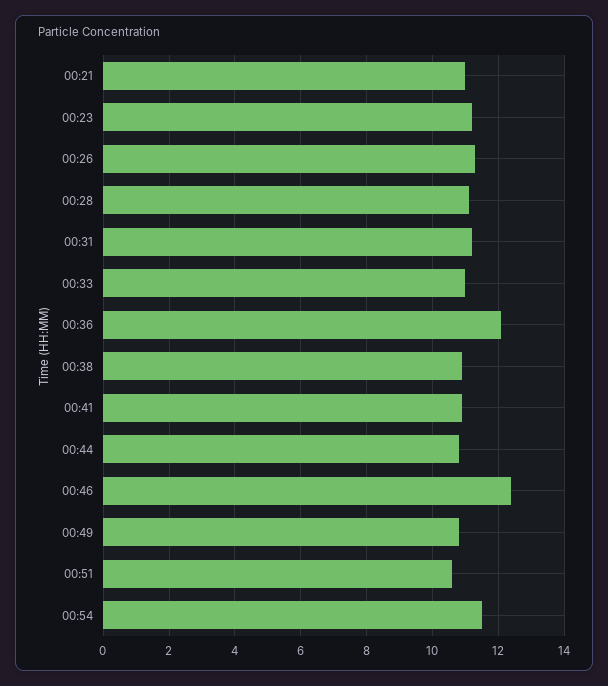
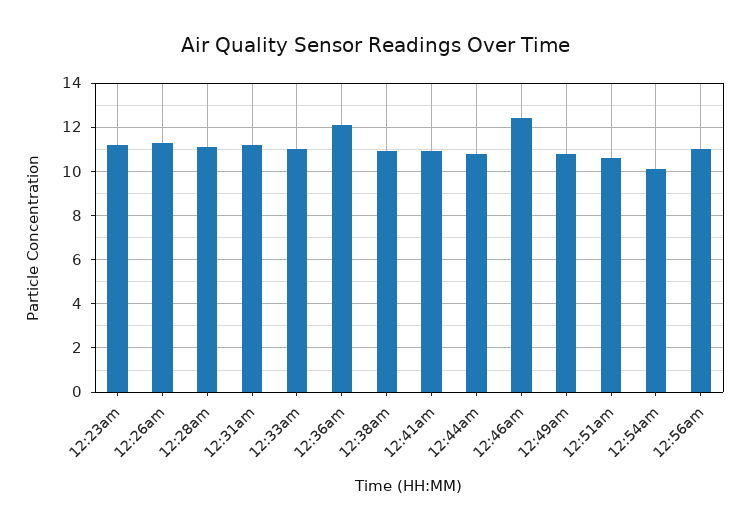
00:21: 11 -> none
00:54: 11.5 -> 10
12:56am: none -> 11

